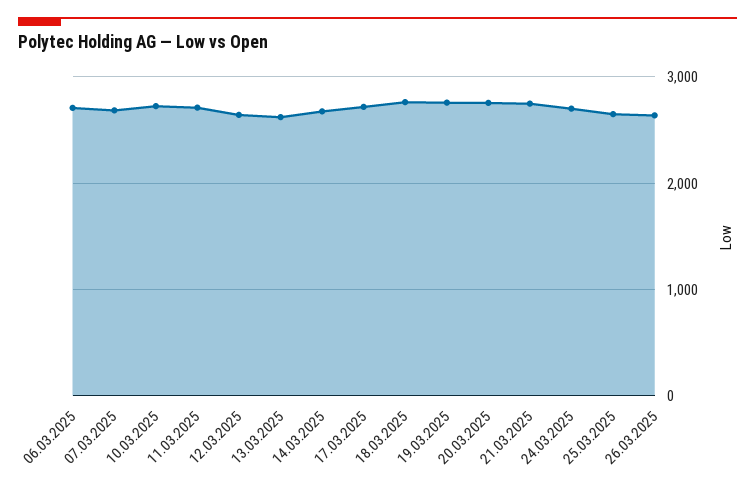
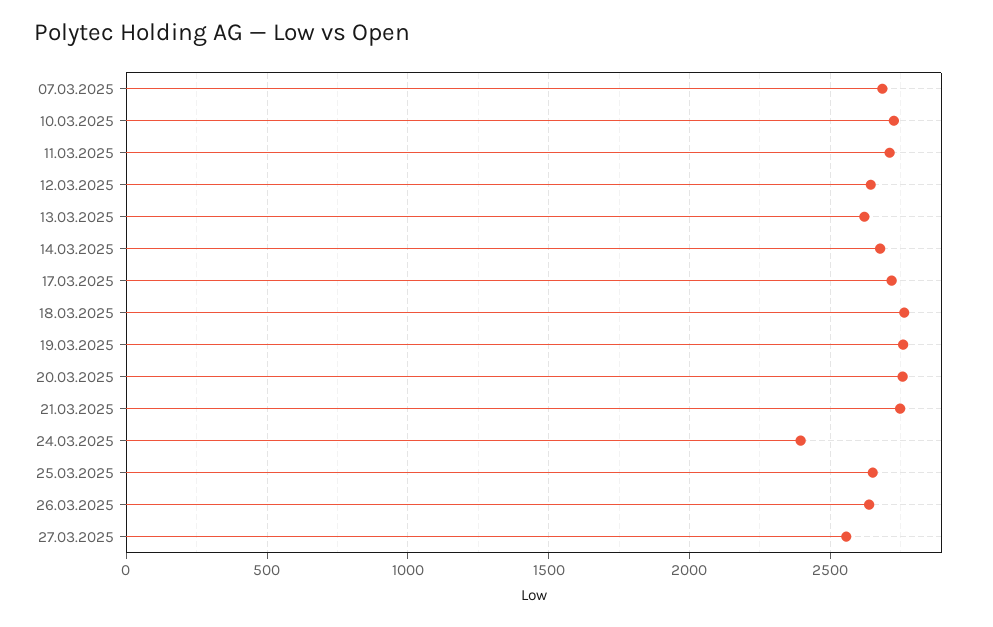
06.03.2025: 2700 -> none
24.03.2025: 2700 -> 2400
27.03.2025: none -> 2550

